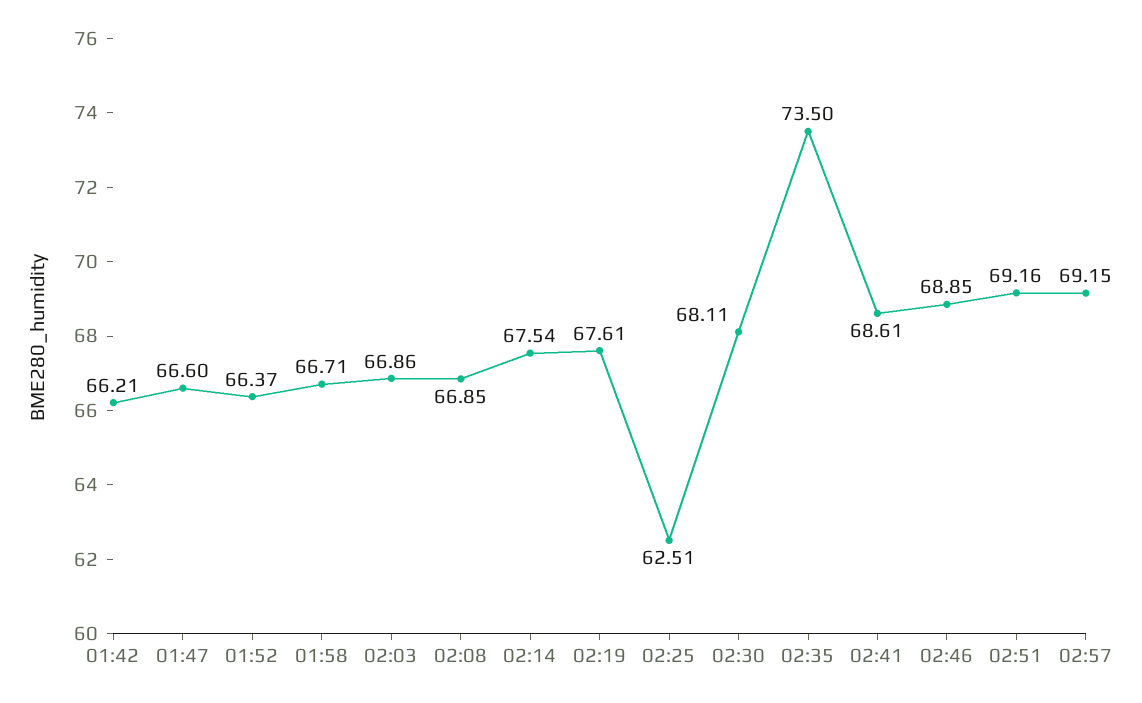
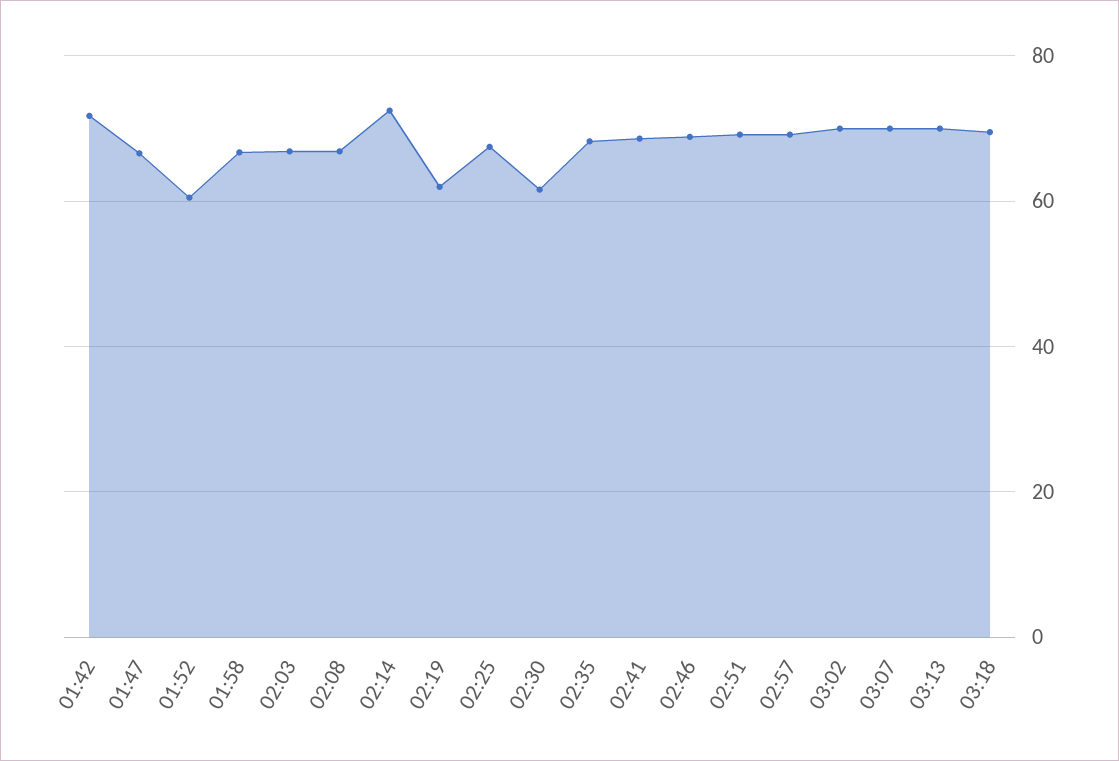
01:42: 66.21 -> 72
01:52: 66.37 -> 60
02:14: 67.54 -> 72
02:19: 67.61 -> 62
02:25: 62.51 -> 68
02:30: 68.11 -> 62
02:35: 73.5 -> 68
03:02: none -> 70
03:07: none -> 70
03:13: none -> 70
03:18: none -> 70

